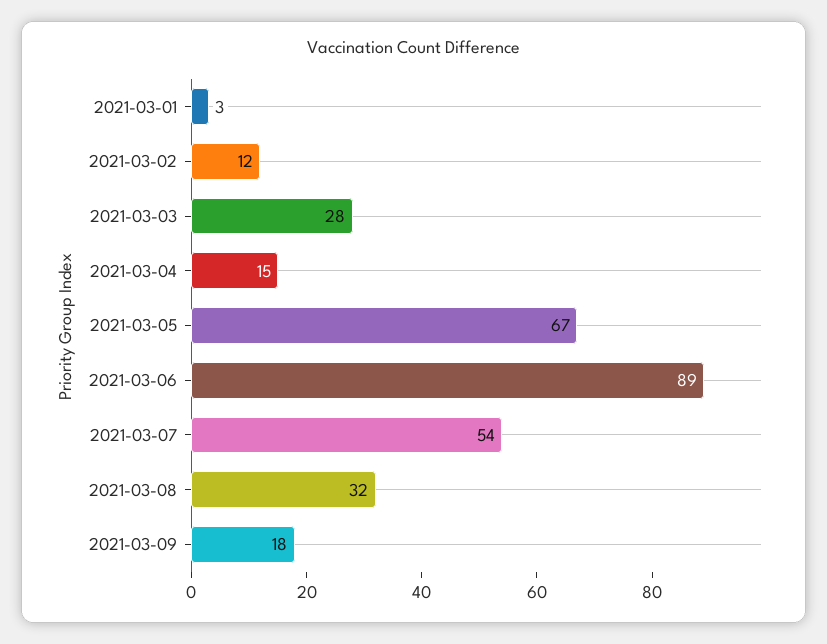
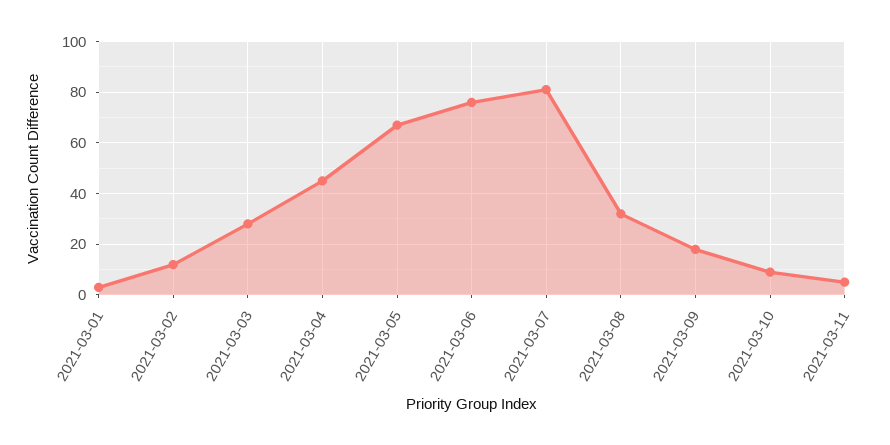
2021-03-04: 15 -> 45
2021-03-06: 89 -> 75
2021-03-07: 54 -> 80
2021-03-10: none -> 10
2021-03-11: none -> 5

